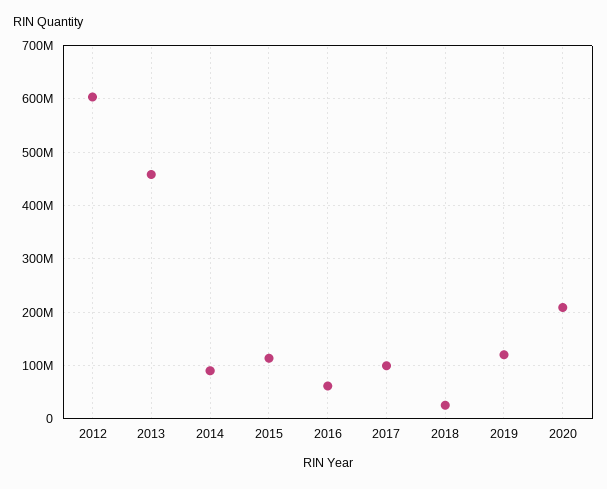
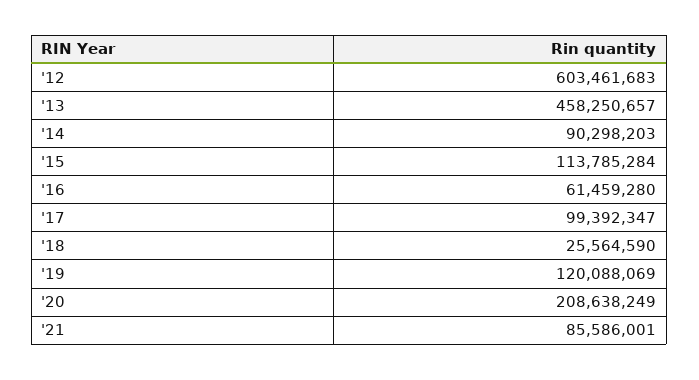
'21: none -> 85586001

